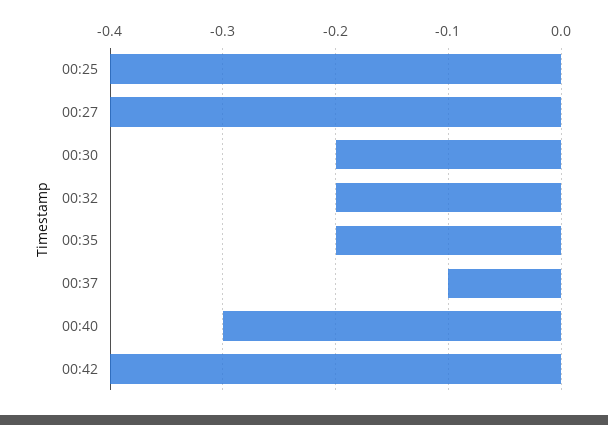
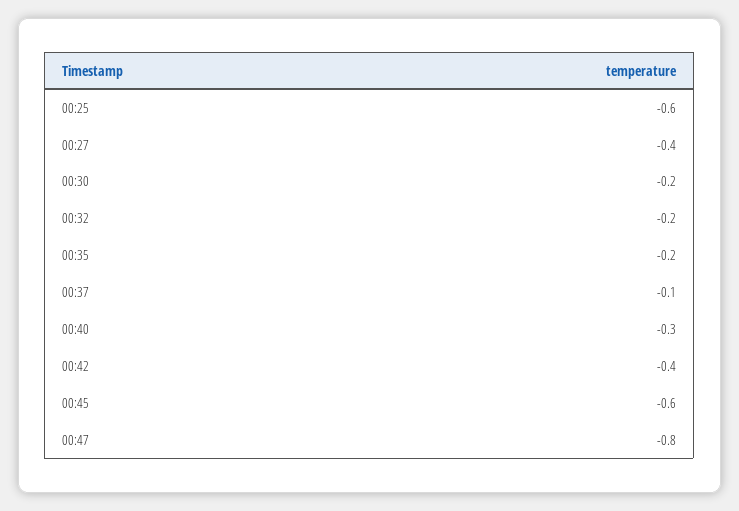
00:25: -0.4 -> -0.6
00:45: none -> -0.6
00:47: none -> -0.8

